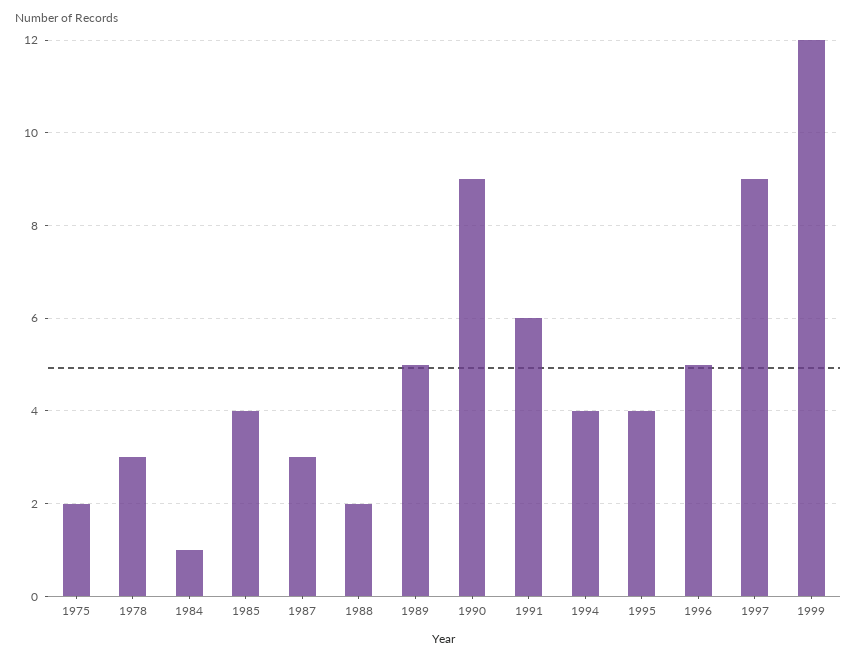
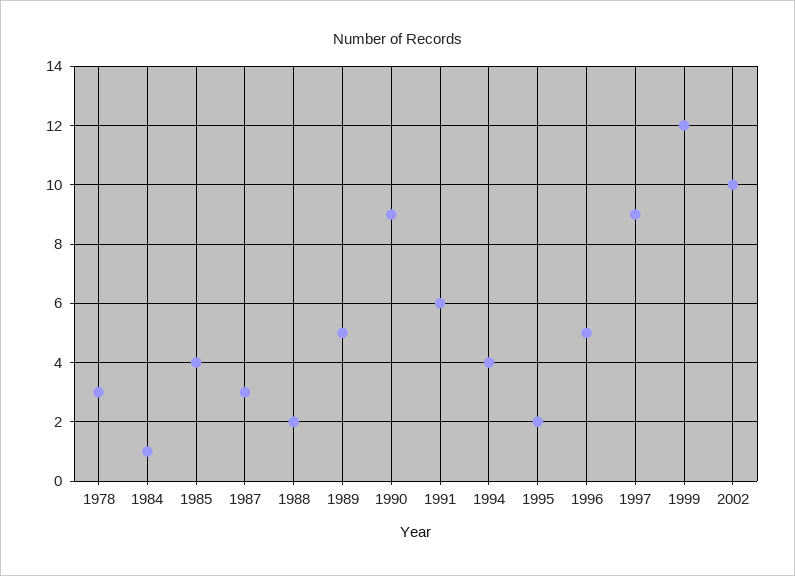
1975: 2 -> none
1995: 4 -> 2
2002: none -> 10

